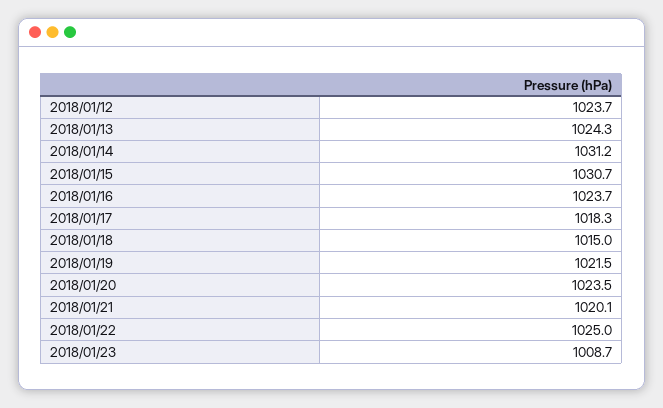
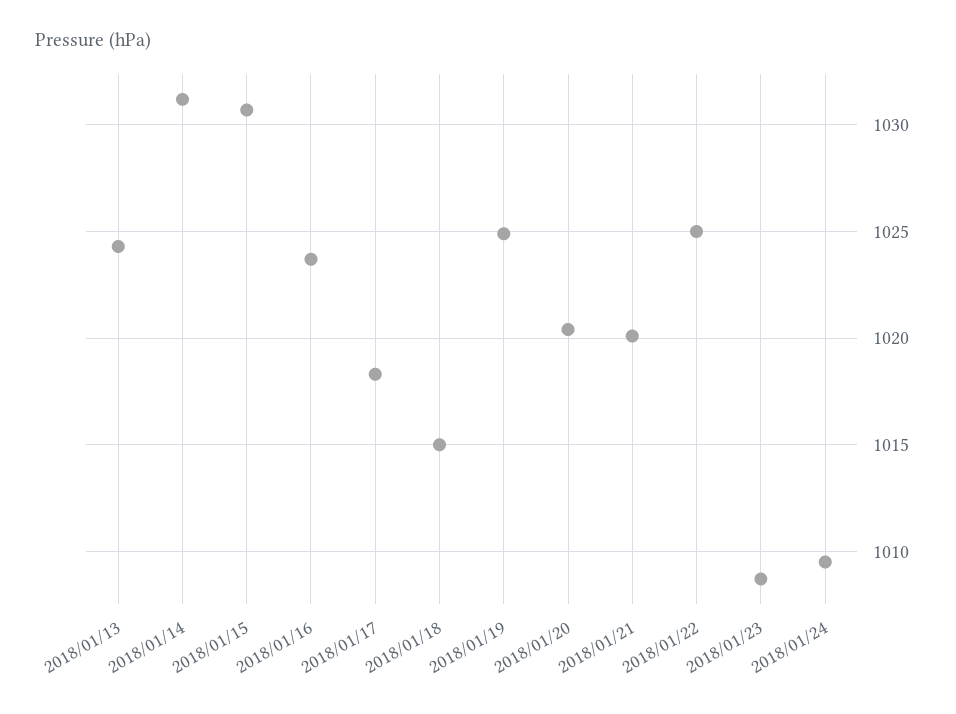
2018/01/12: 1023.7 -> none
2018/01/19: 1021.5 -> 1025
2018/01/20: 1023.5 -> 1020.5
2018/01/24: none -> 1009.5

